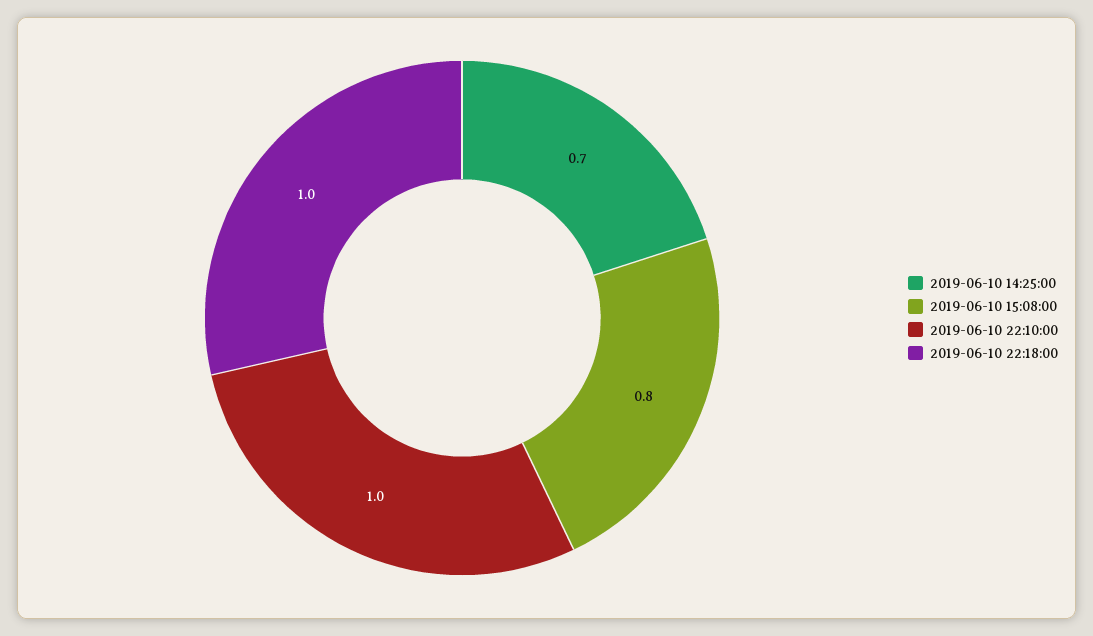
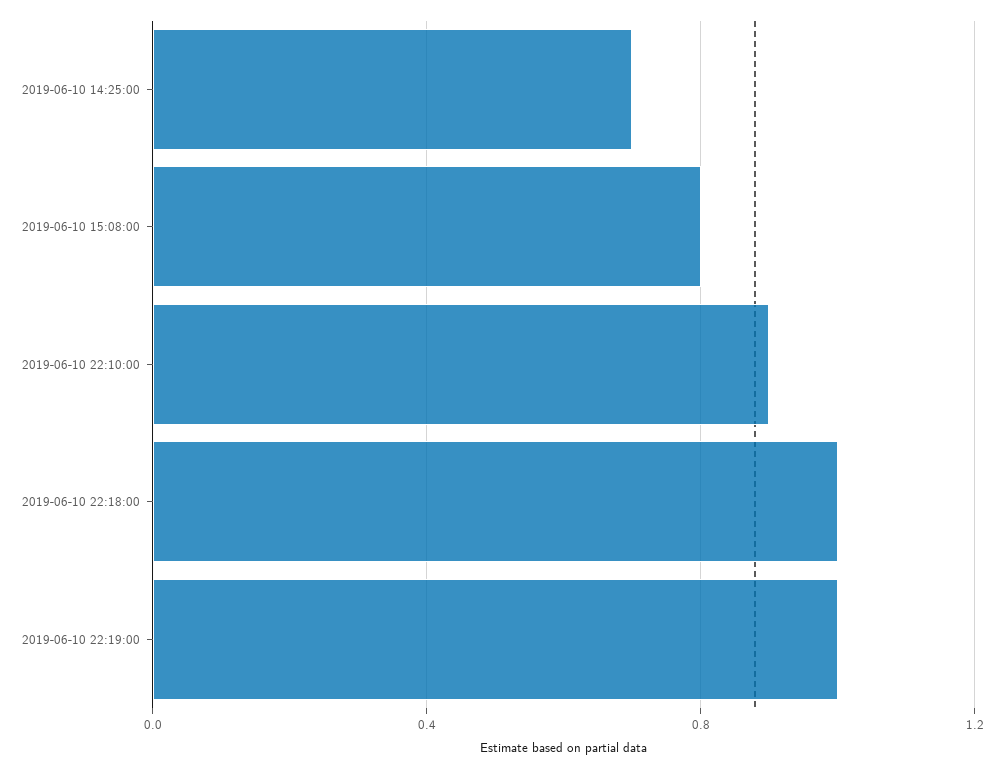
2019-06-10 22:10:00: 1 -> 0.9
2019-06-10 22:19:00: none -> 1

